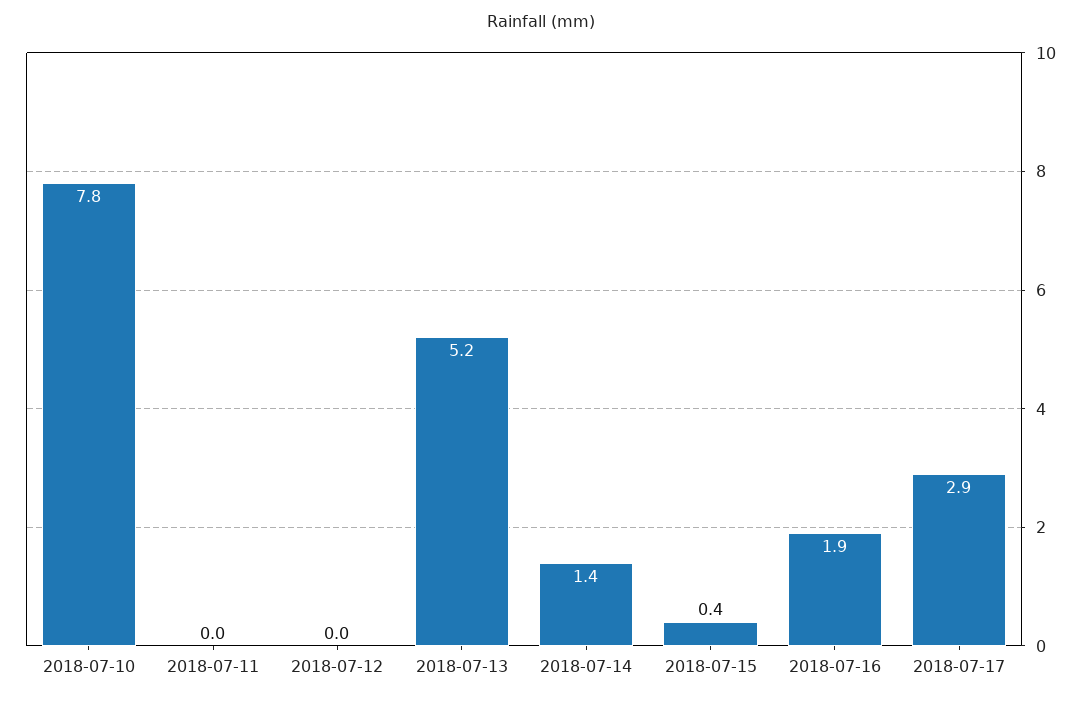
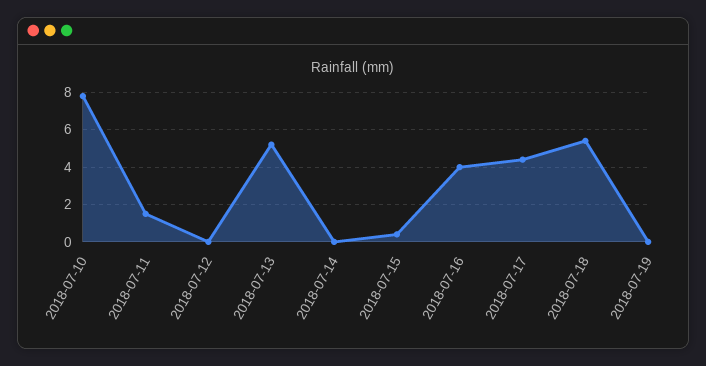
2018-07-11: 0 -> 1.5
2018-07-14: 1.4 -> 0
2018-07-16: 1.9 -> 4
2018-07-17: 2.9 -> 4.5
2018-07-18: none -> 5.5
2018-07-19: none -> 0

